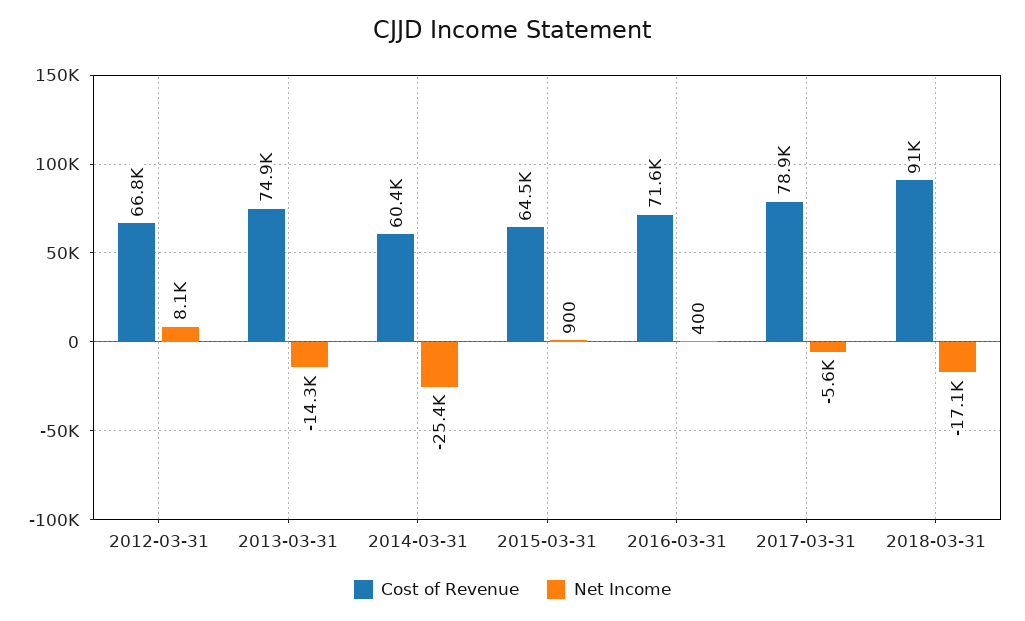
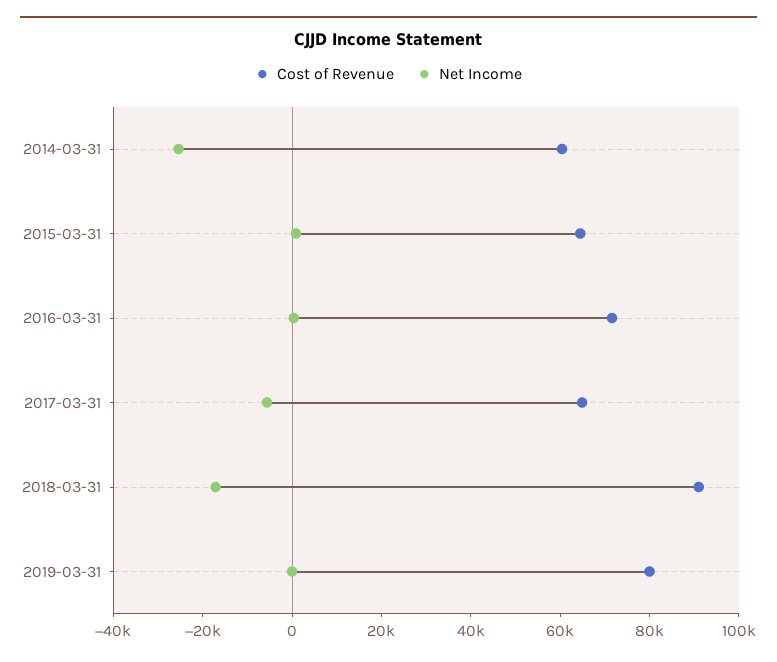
Cost of Revenue, 2012-03-31: 66800 -> none
Net Income, 2012-03-31: 8100 -> none
Cost of Revenue, 2013-03-31: 74900 -> none
Net Income, 2013-03-31: -14300 -> none
Cost of Revenue, 2017-03-31: 78900 -> 65000
Cost of Revenue, 2019-03-31: none -> 80000
Net Income, 2019-03-31: none -> 0

